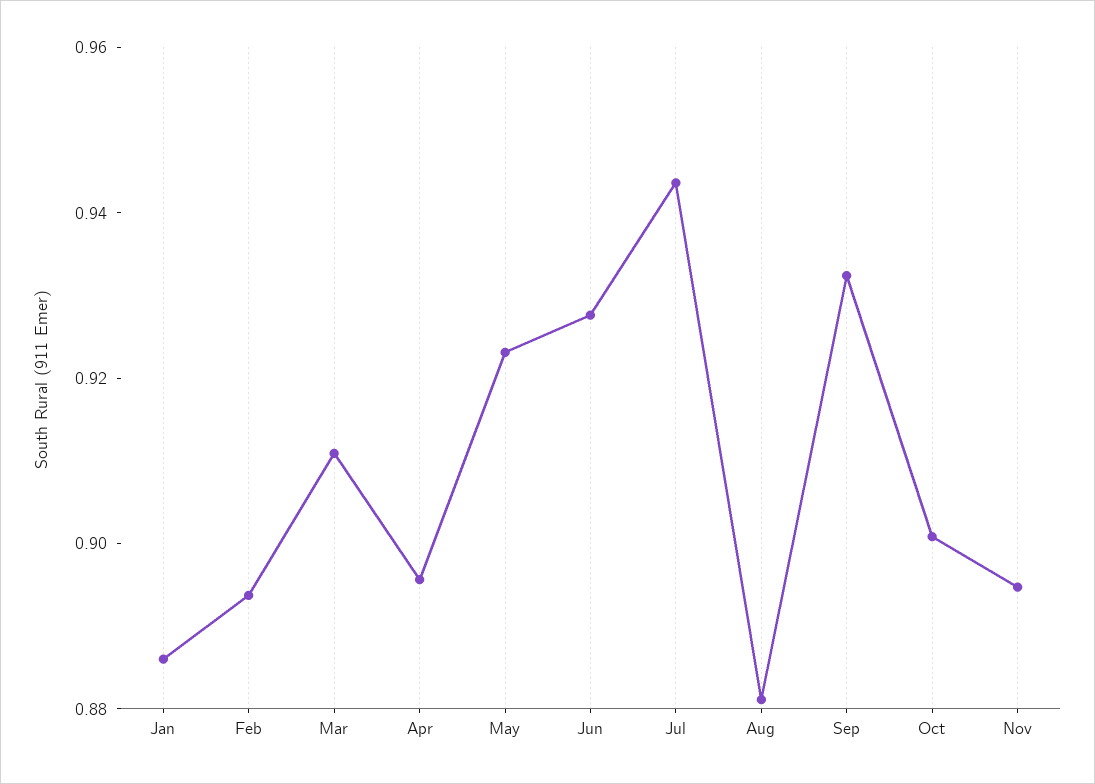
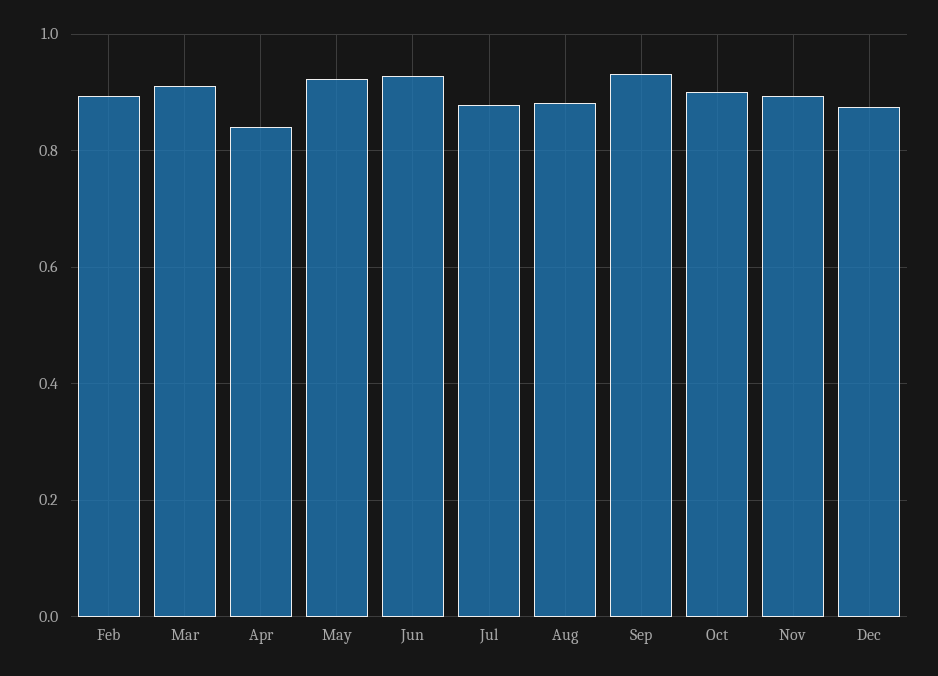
Jan: 0.885 -> none
Apr: 0.895 -> 0.84
Jul: 0.945 -> 0.88
Dec: none -> 0.88

